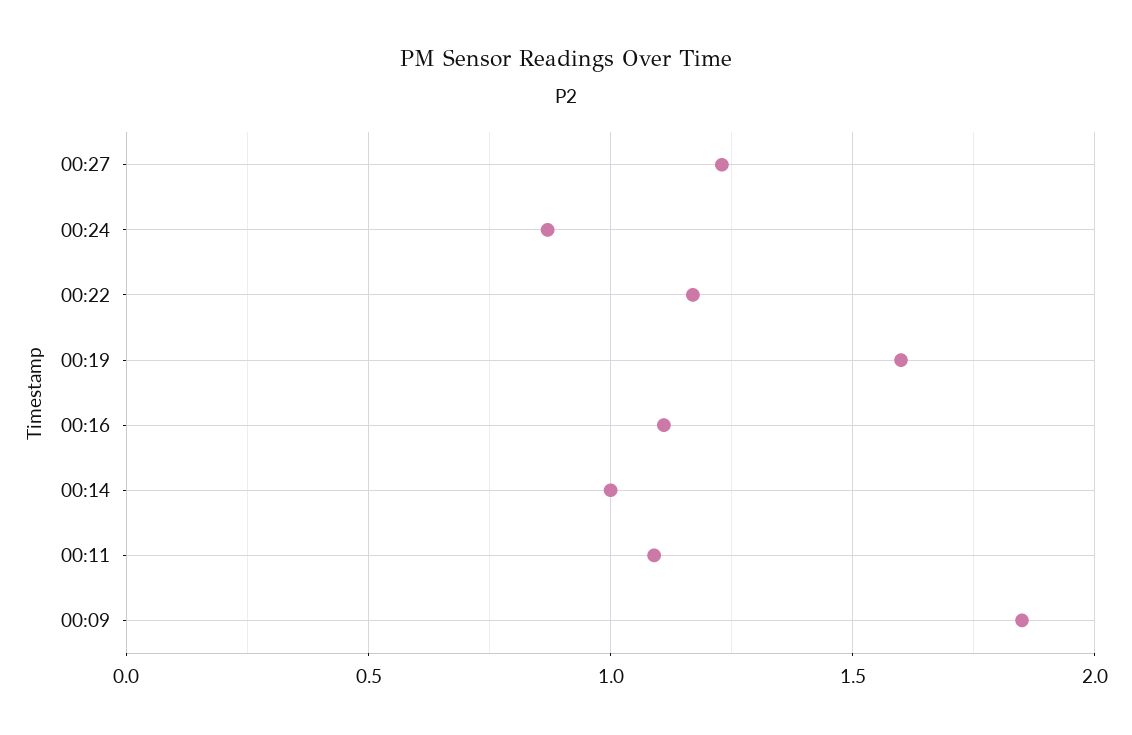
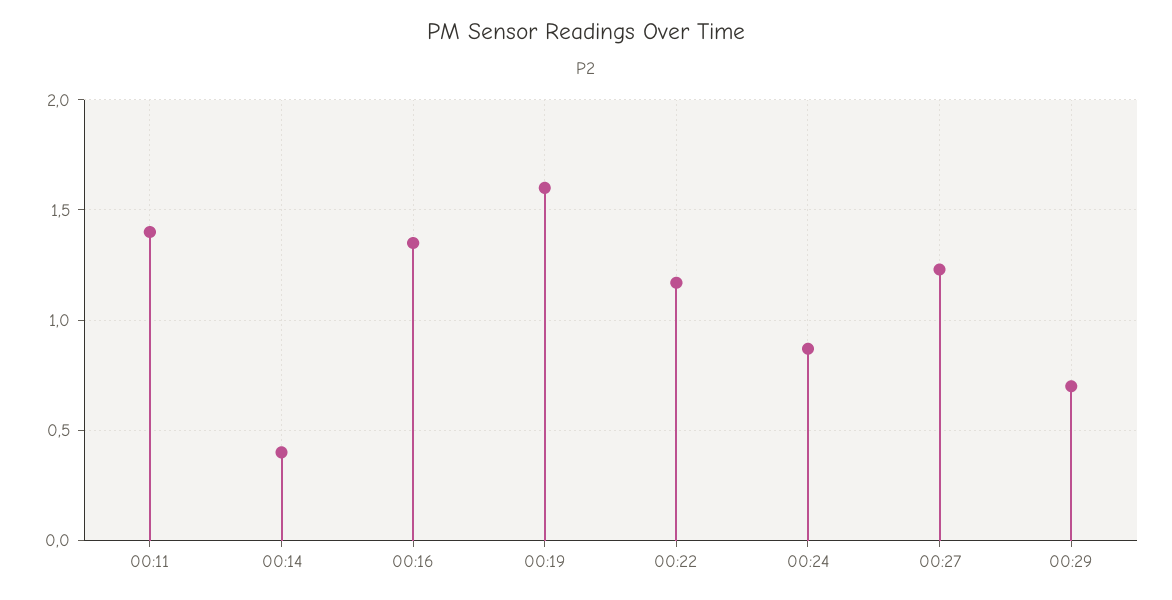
00:16: 1.1 -> 1.35
00:14: 1 -> 0.4
00:11: 1.1 -> 1.4
00:09: 1.85 -> none
00:29: none -> 0.7

